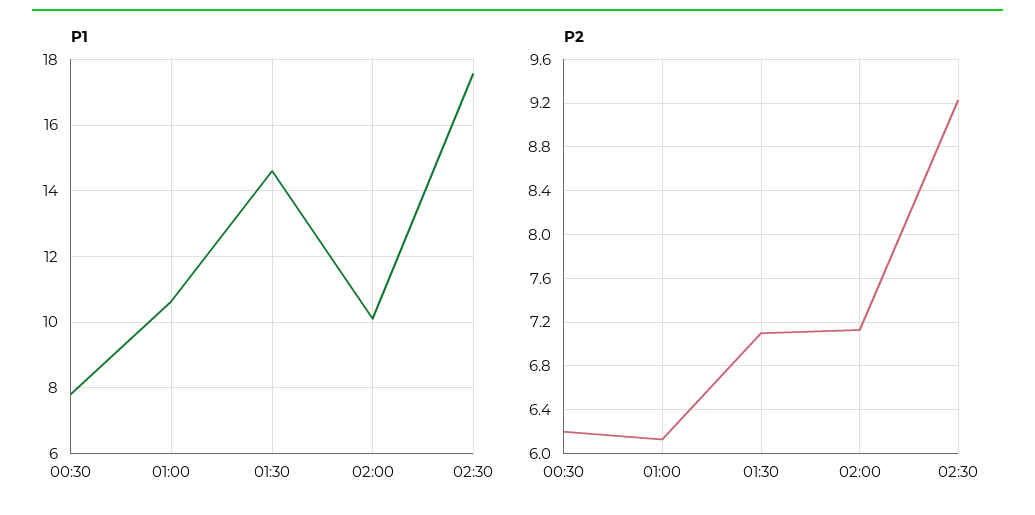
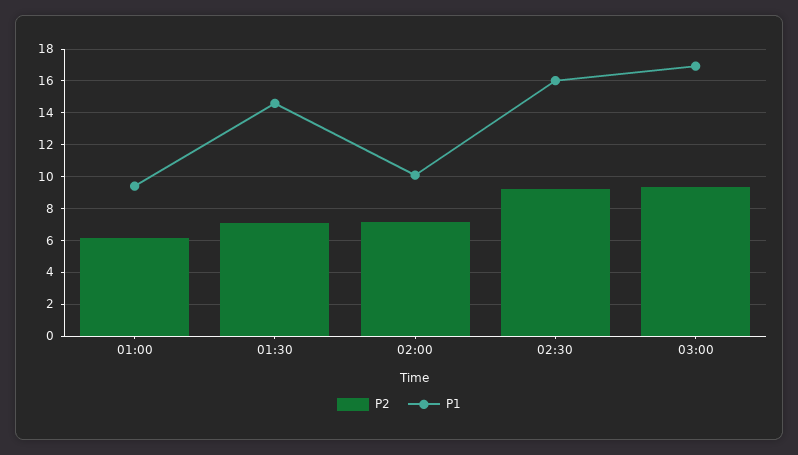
P1, 00:30: 7.8 -> none
P1, 01:00: 10.6 -> 9.5
P1, 02:30: 17.6 -> 16
P2, 00:30: 6.2 -> none
P2, 03:00: none -> 9.5
P1, 03:00: none -> 17

